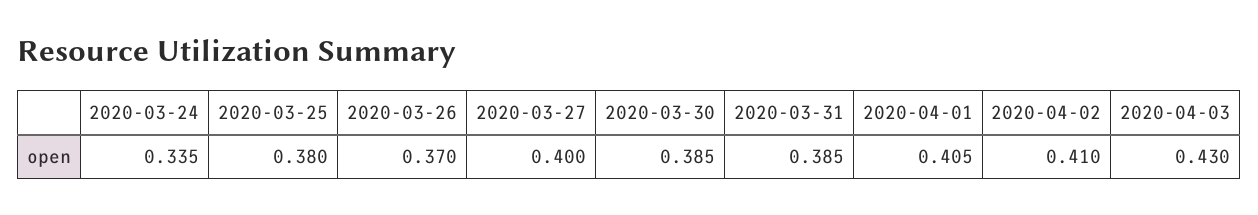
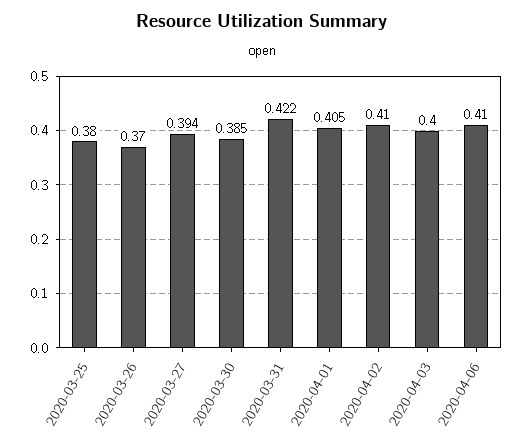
2020-03-24: 0.335 -> none
2020-03-27: 0.4 -> 0.394
2020-03-31: 0.385 -> 0.422
2020-04-03: 0.43 -> 0.4
2020-04-06: none -> 0.41

